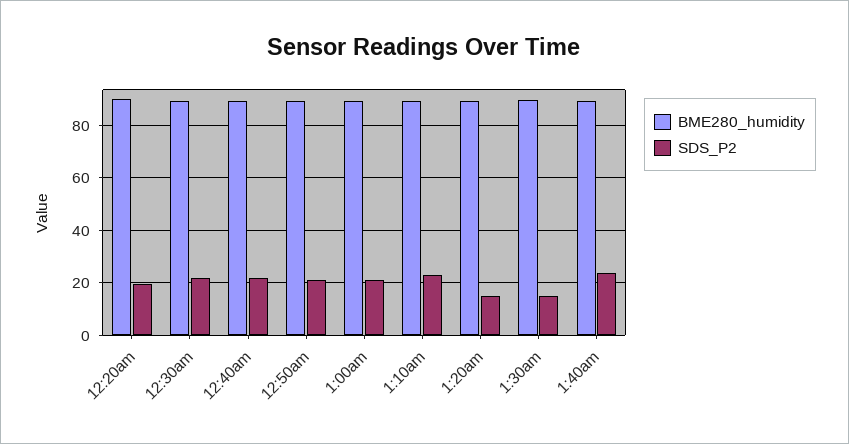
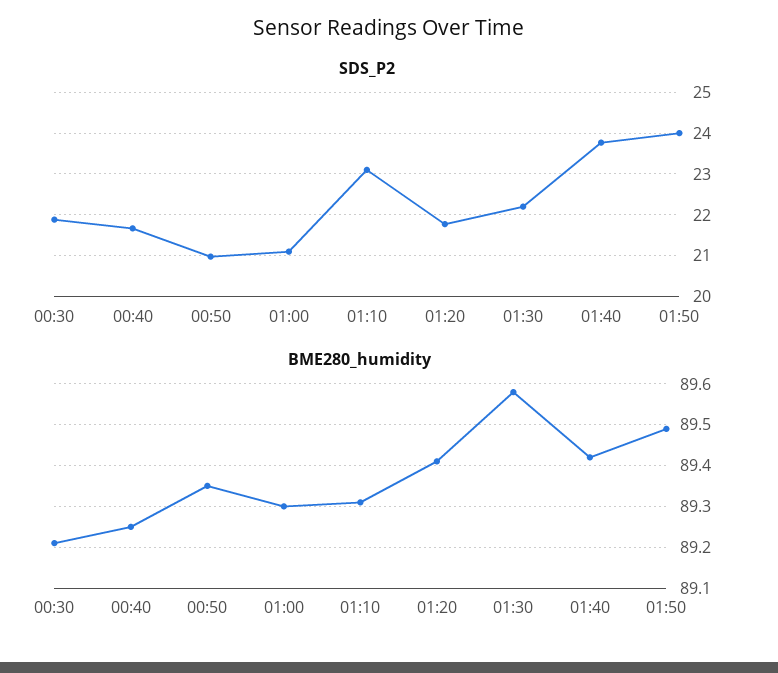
BME280_humidity, 12:20am: 90 -> none
SDS_P2, 12:20am: 20 -> none
SDS_P2, 1:20am: 15 -> 21.8
SDS_P2, 1:30am: 15 -> 22.2
SDS_P2, 01:50: none -> 24
BME280_humidity, 01:50: none -> 89.5

